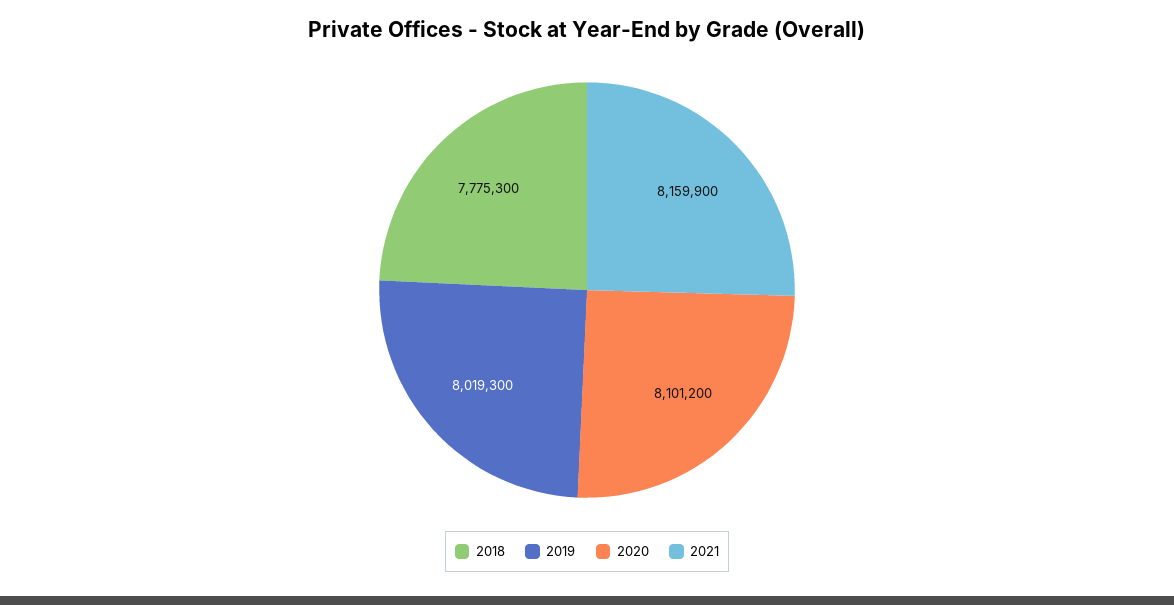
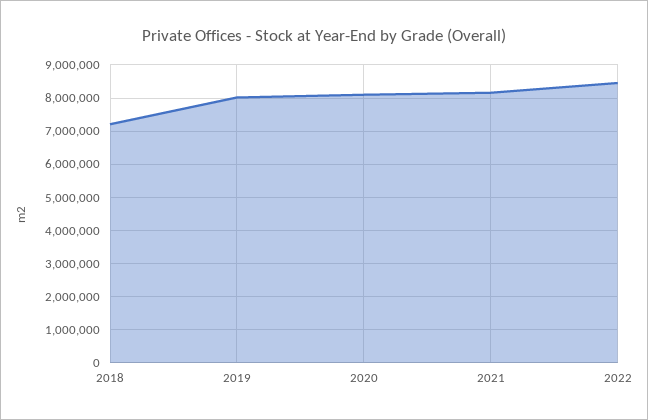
2018: 7775300 -> 7200000
2022: none -> 8400000

